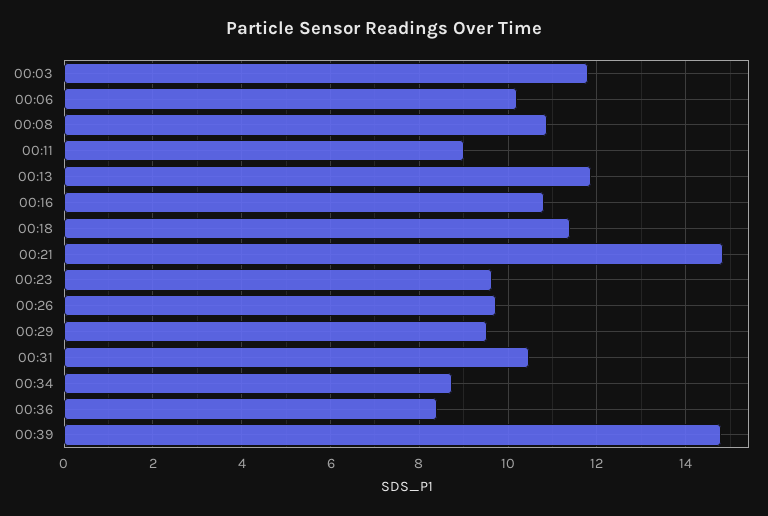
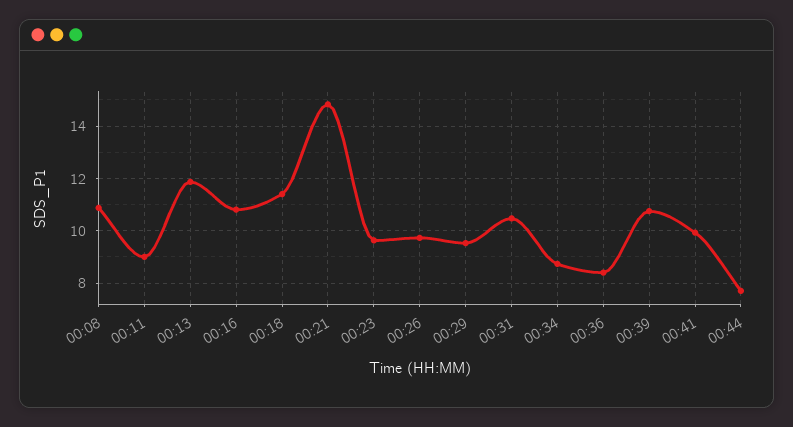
00:03: 11.8 -> none
00:06: 10.2 -> none
00:39: 14.8 -> 10.75
00:41: none -> 10
00:44: none -> 7.75

